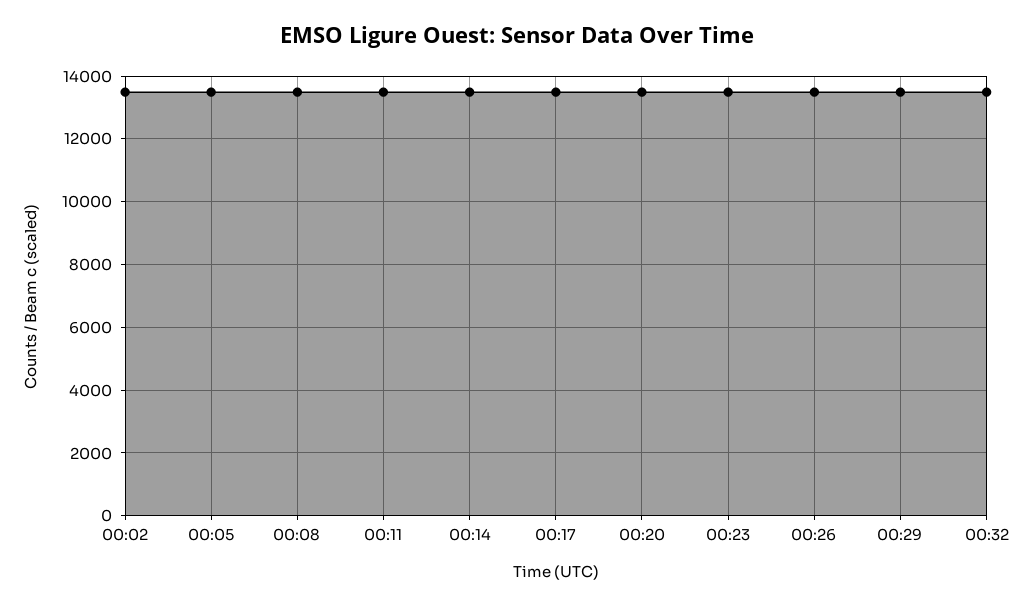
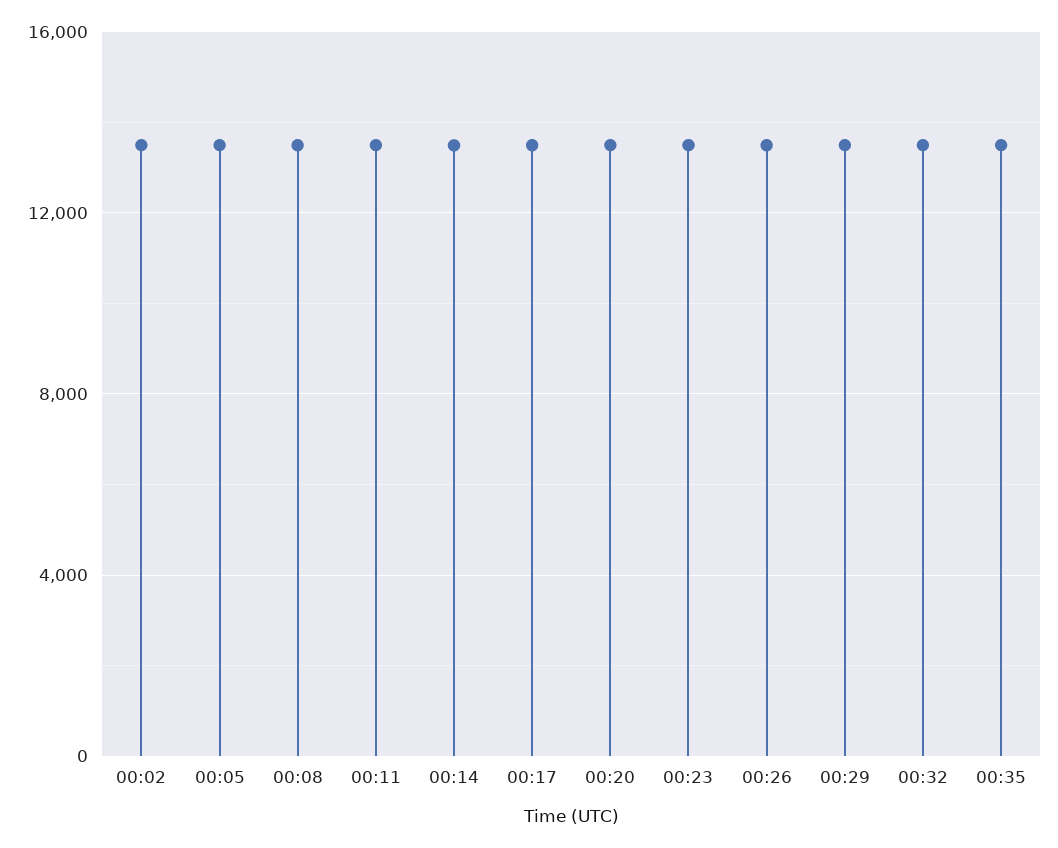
00:35: none -> 13500

